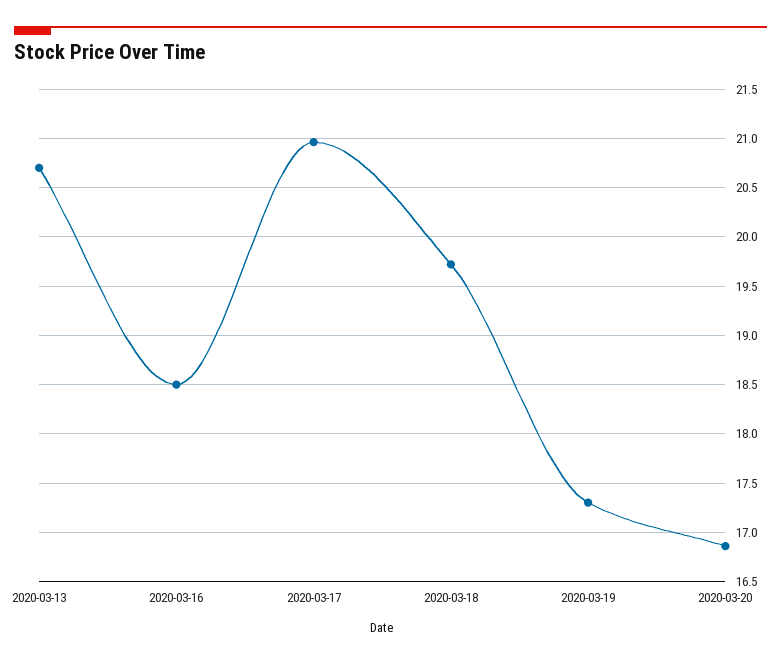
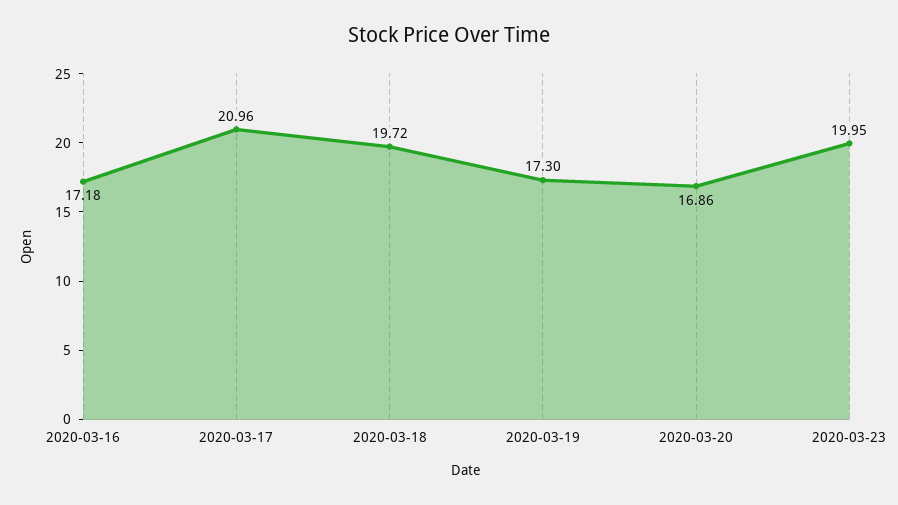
2020-03-13: 20.7 -> none
2020-03-16: 18.5 -> 17.18
2020-03-23: none -> 19.95

